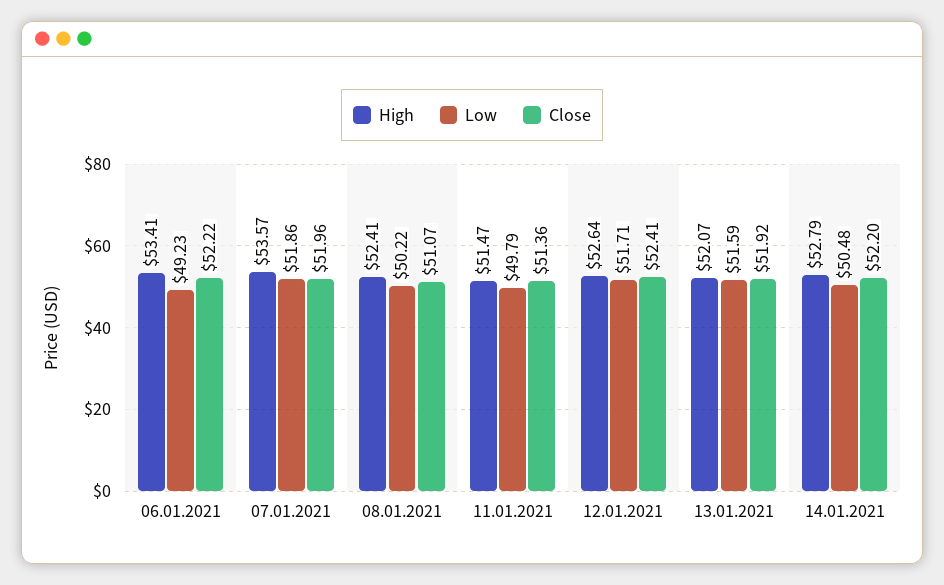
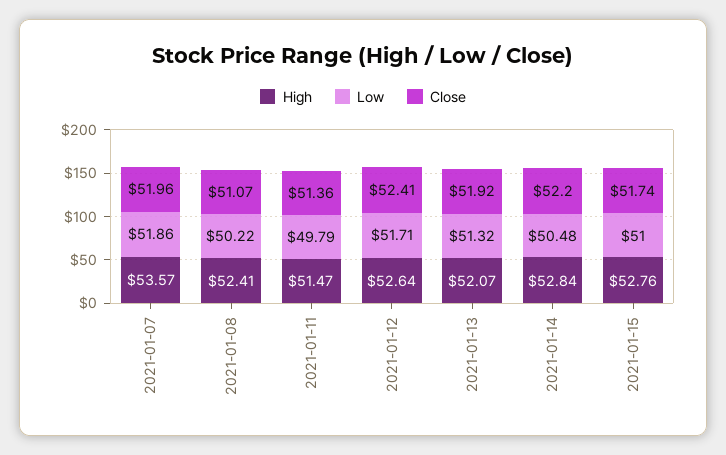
High, 06.01.2021: 53.41 -> none
Low, 06.01.2021: 49.23 -> none
Close, 06.01.2021: 52.22 -> none
Low, 13.01.2021: 51.59 -> 51.32
High, 14.01.2021: 52.79 -> 52.84
High, 2021-01-15: none -> 52.76
Low, 2021-01-15: none -> 51
Close, 2021-01-15: none -> 51.74

